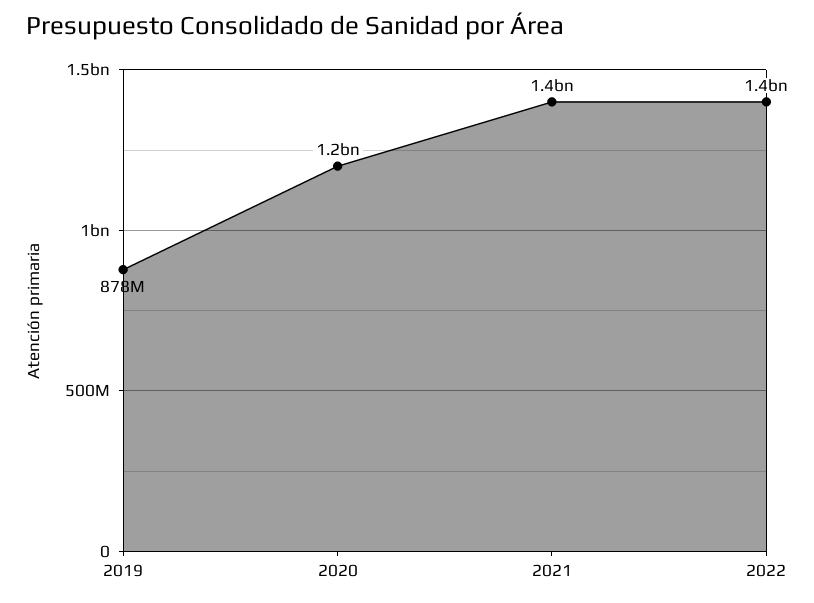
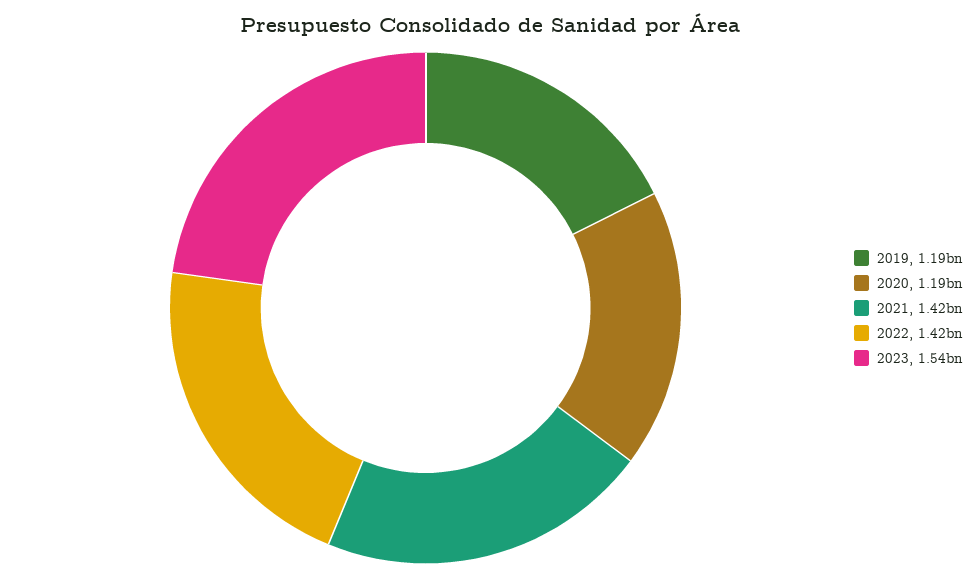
2019: 878000000 -> 1190000000
2023: none -> 1540000000

